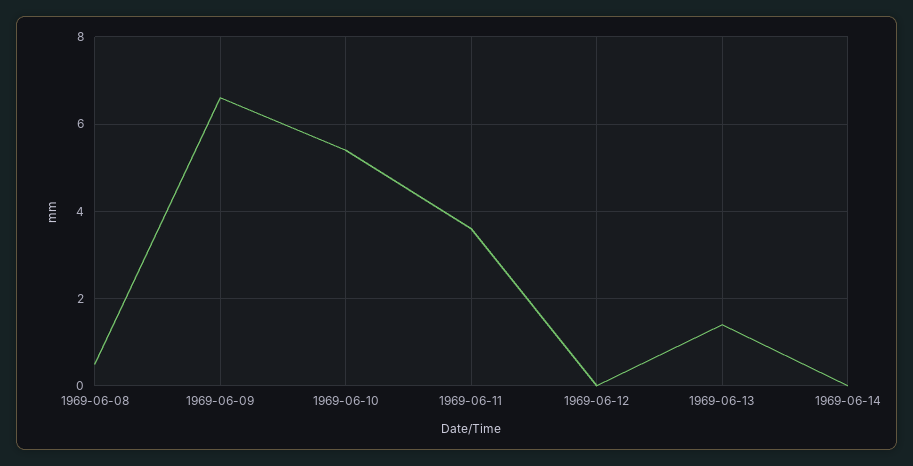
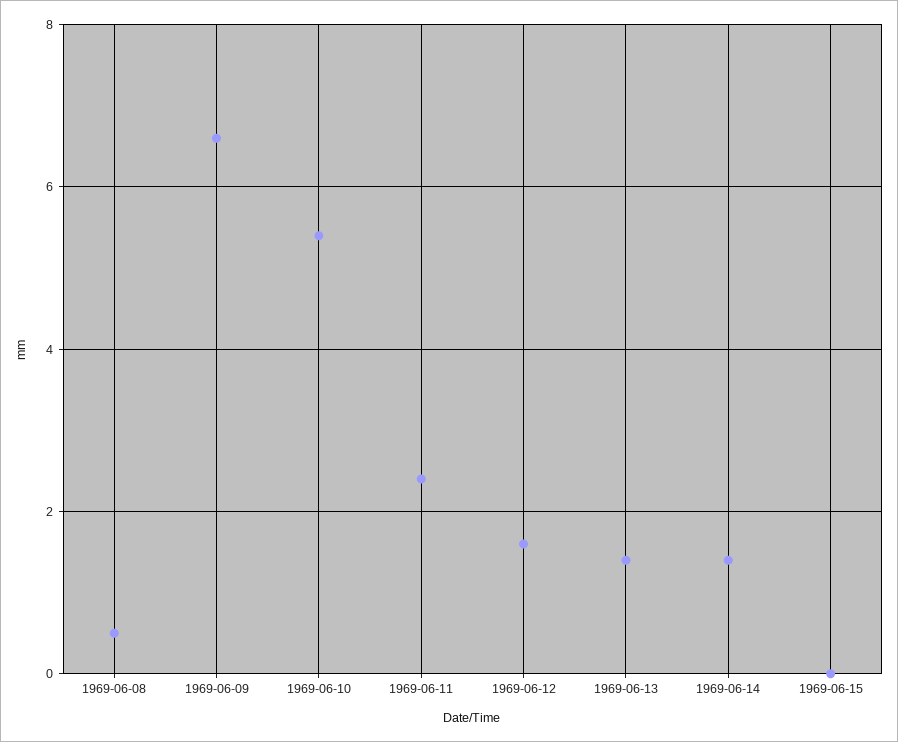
1969-06-11: 3.5 -> 2.5
1969-06-12: 0 -> 1.5
1969-06-14: 0 -> 1.5
1969-06-15: none -> 0

